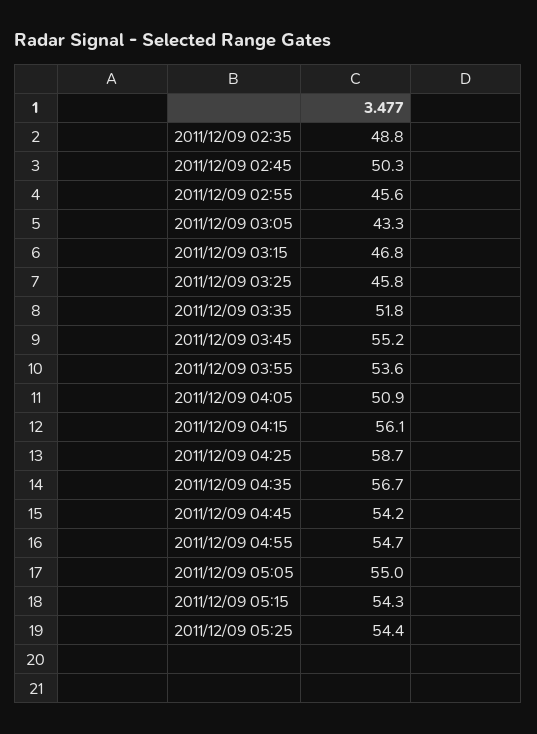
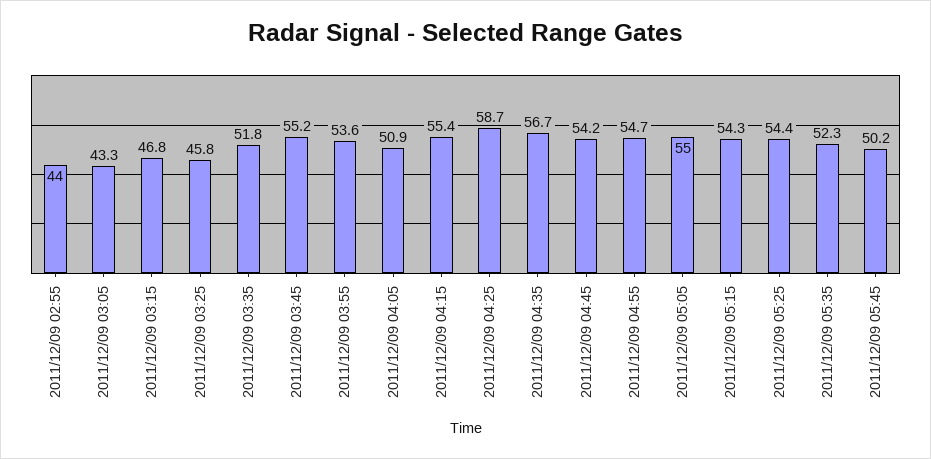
2011/12/09 02:35: 48.8 -> none
2011/12/09 02:45: 50.3 -> none
2011/12/09 02:55: 45.6 -> 44
2011/12/09 04:15: 56.1 -> 55.4
2011/12/09 05:35: none -> 52.3
2011/12/09 05:45: none -> 50.2

